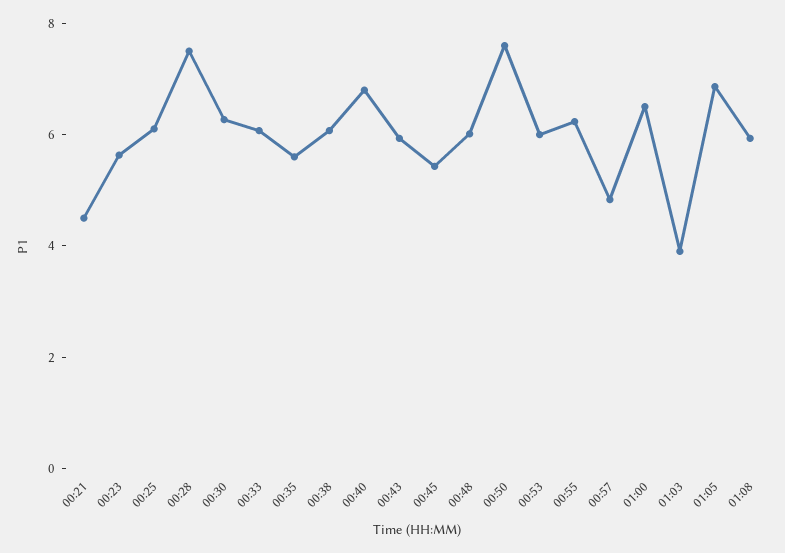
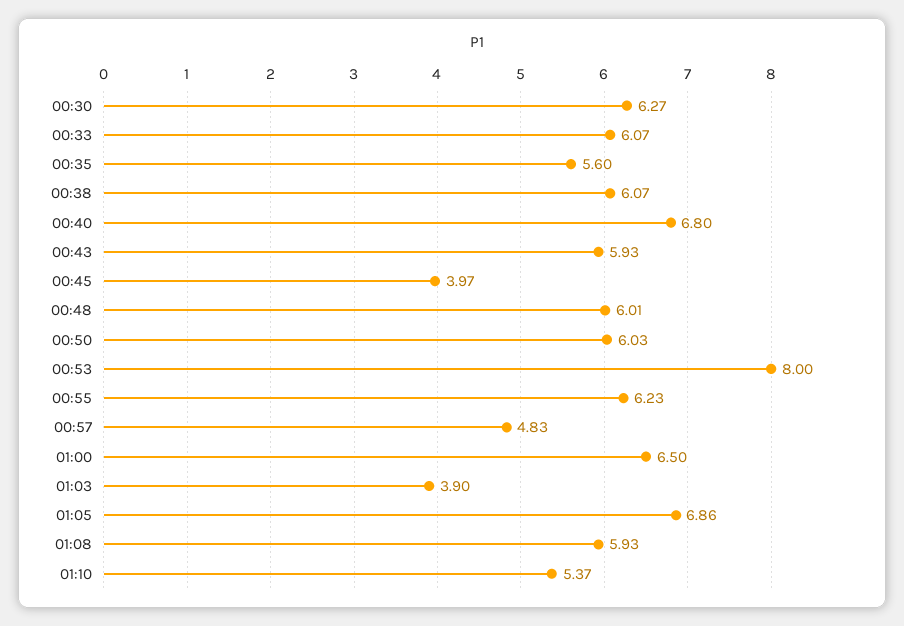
00:21: 4.5 -> none
00:23: 5.5 -> none
00:25: 6 -> none
00:28: 7.5 -> none
00:45: 5.5 -> 3.97
00:50: 7.5 -> 6.03
00:53: 6 -> 8
01:10: none -> 5.37

